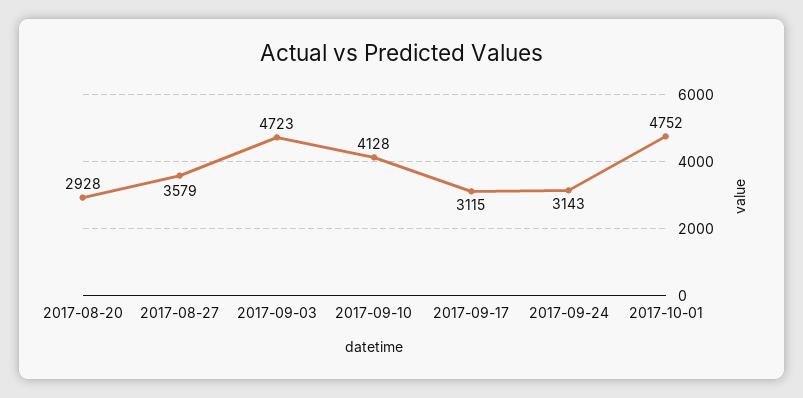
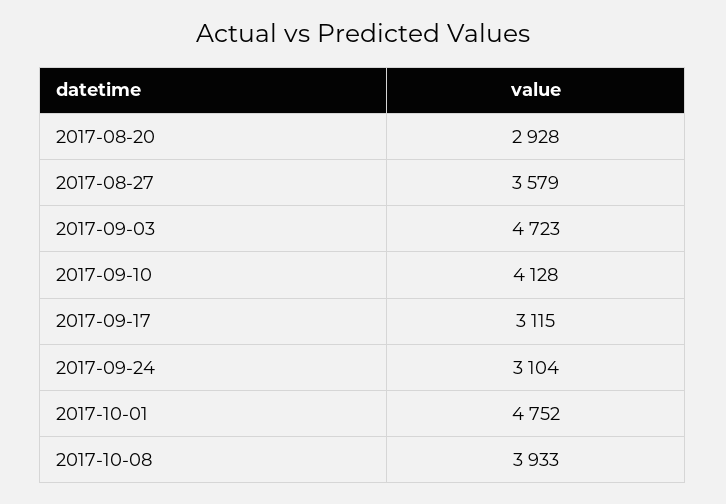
2017-09-24: 3143 -> 3104
2017-10-08: none -> 3933

